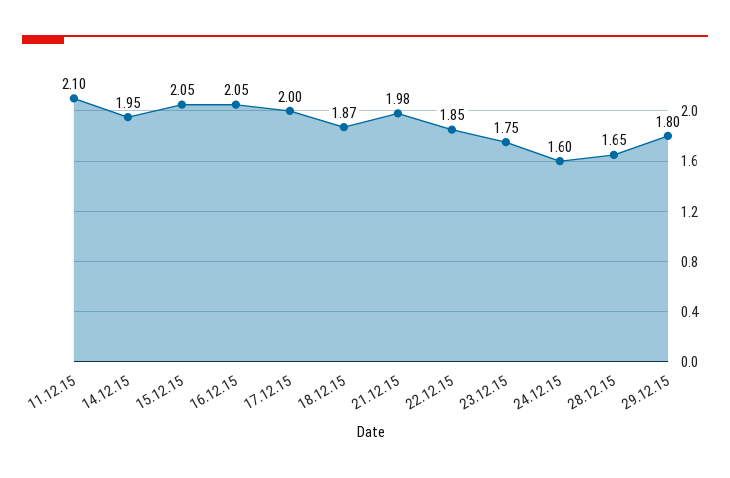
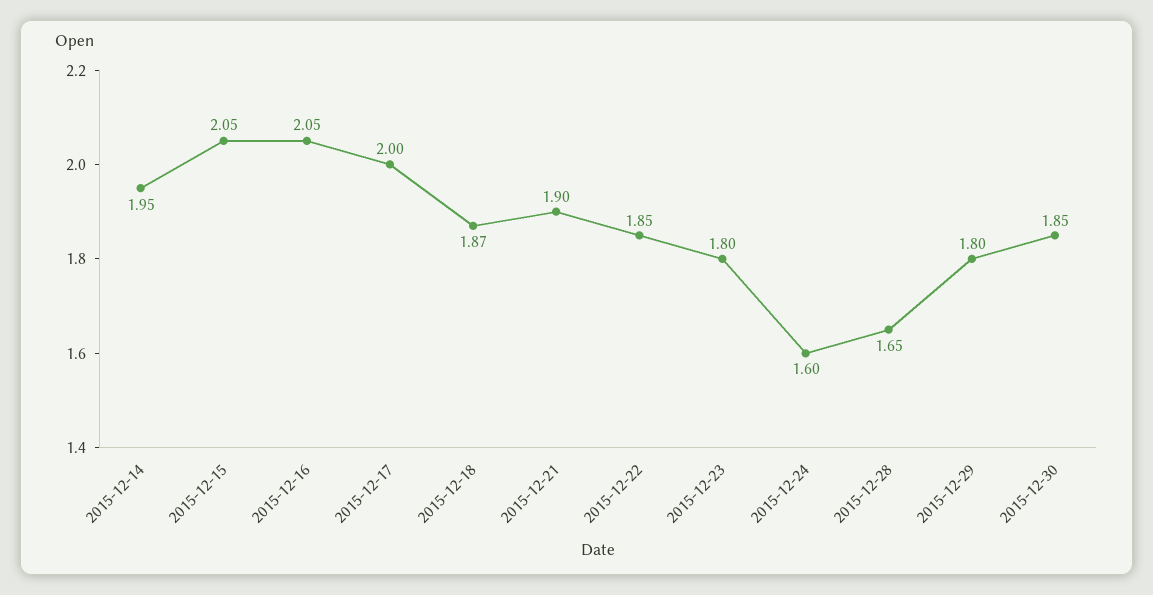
11.12.15: 2.1 -> none
21.12.15: 1.98 -> 1.9
23.12.15: 1.75 -> 1.8
2015-12-30: none -> 1.85

